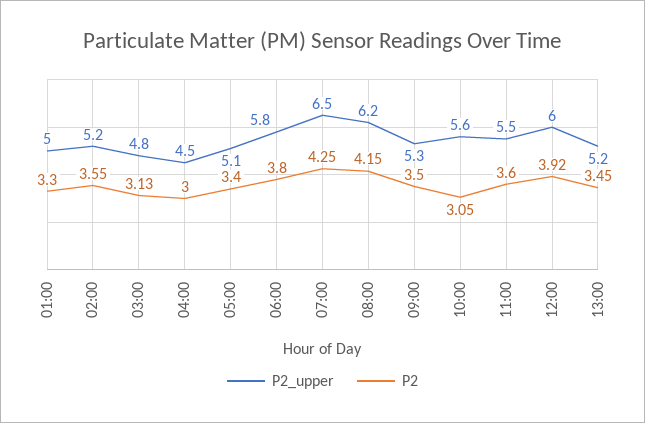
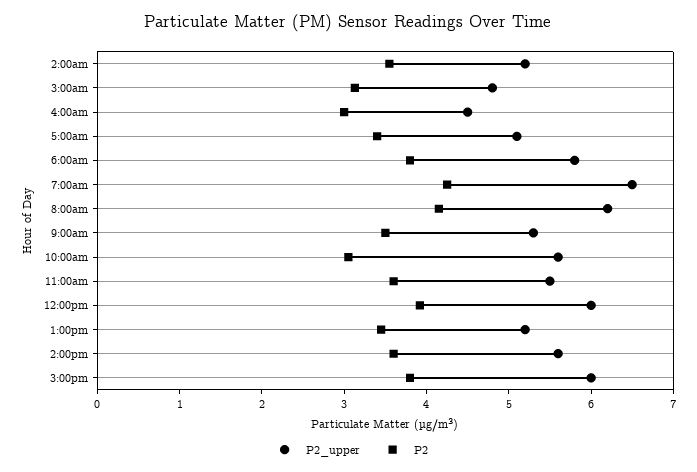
P2_upper, 01:00: 5 -> none
P2, 01:00: 3.3 -> none
P2_upper, 2:00pm: none -> 5.6
P2, 2:00pm: none -> 3.6
P2_upper, 3:00pm: none -> 6
P2, 3:00pm: none -> 3.8

